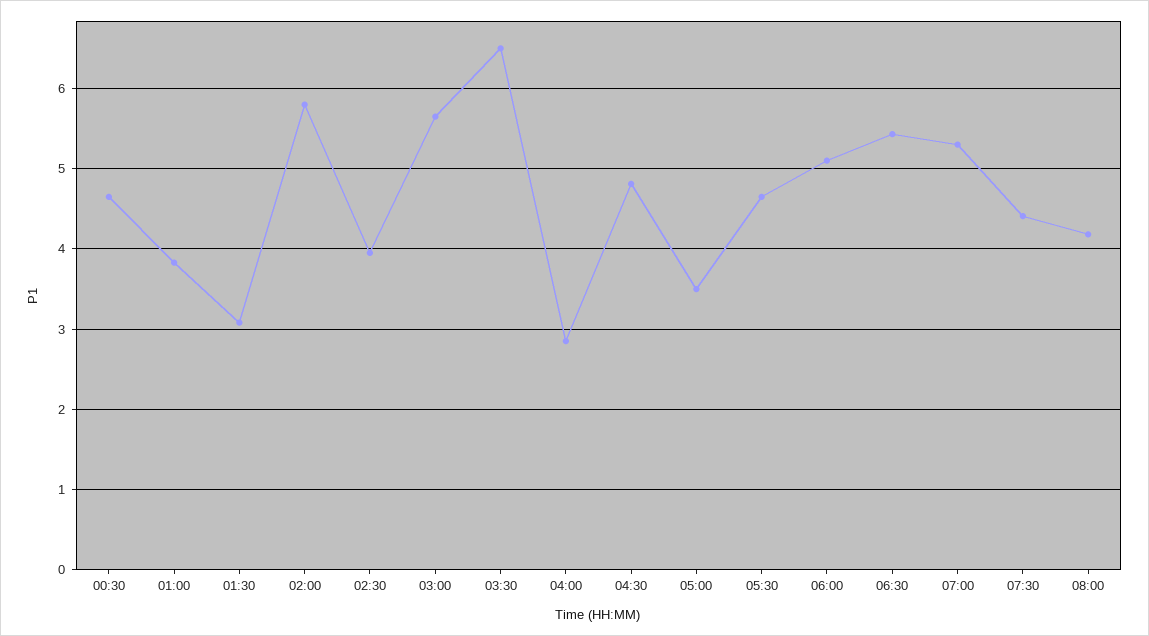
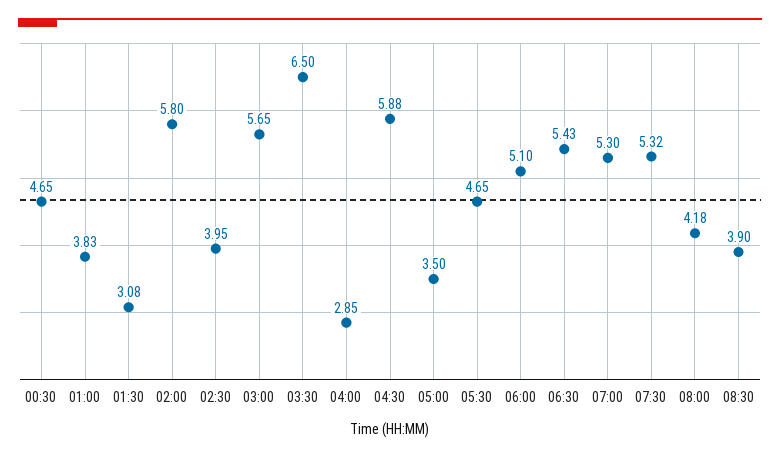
04:30: 4.8 -> 5.88
07:30: 4.4 -> 5.32
08:30: none -> 3.9

